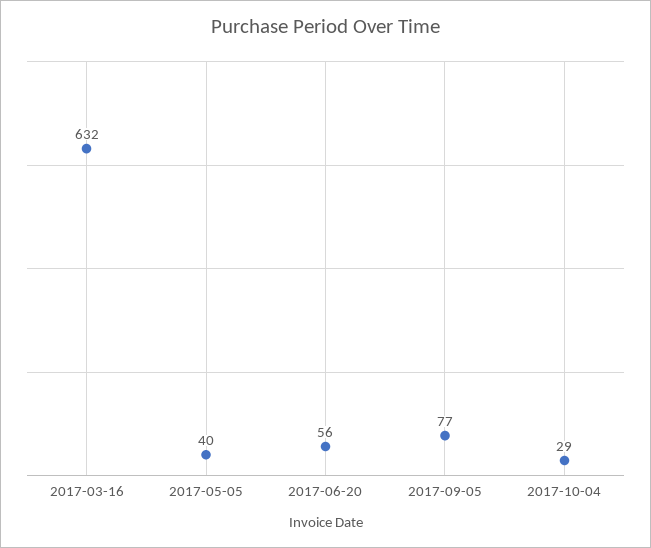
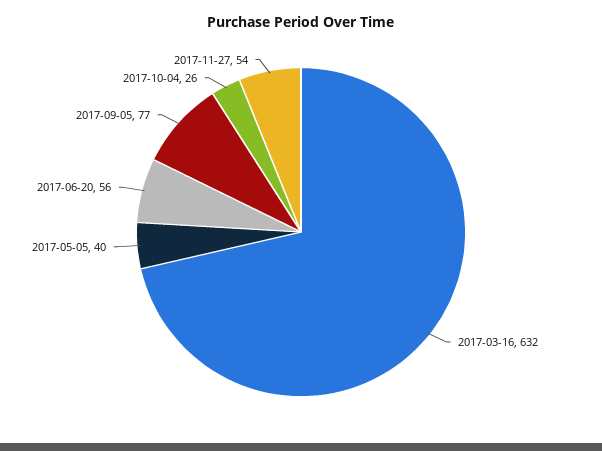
2017-10-04: 29 -> 26
2017-11-27: none -> 54

